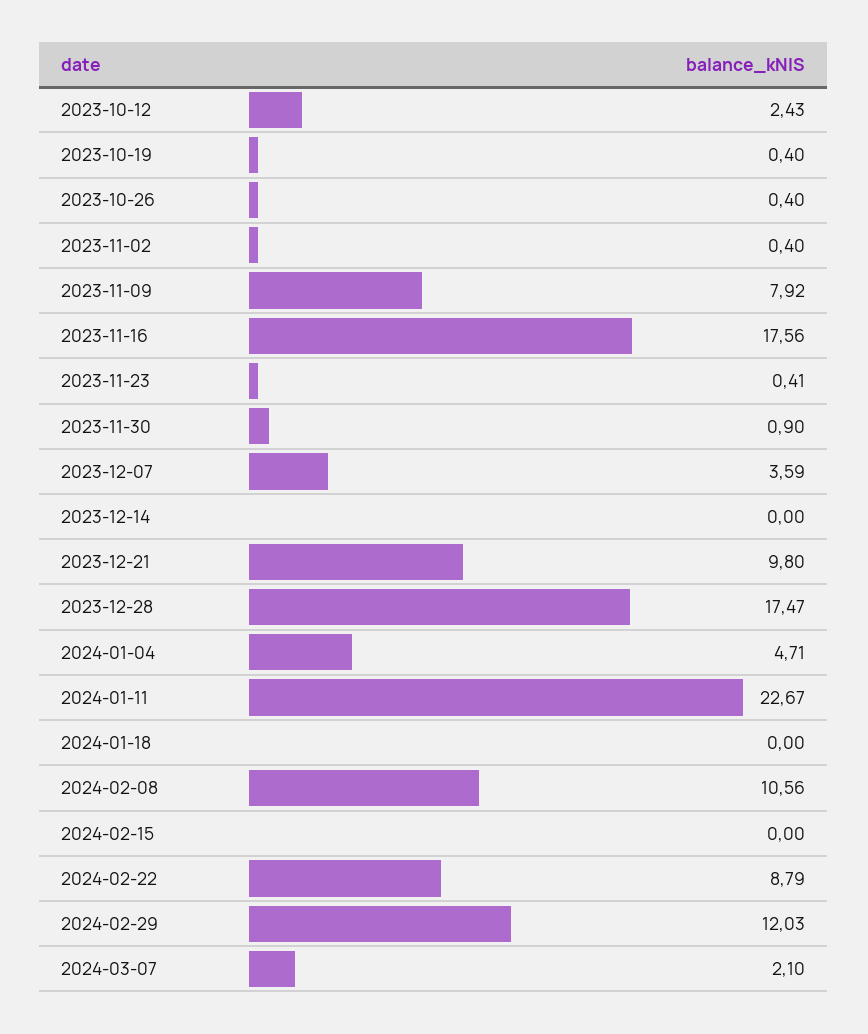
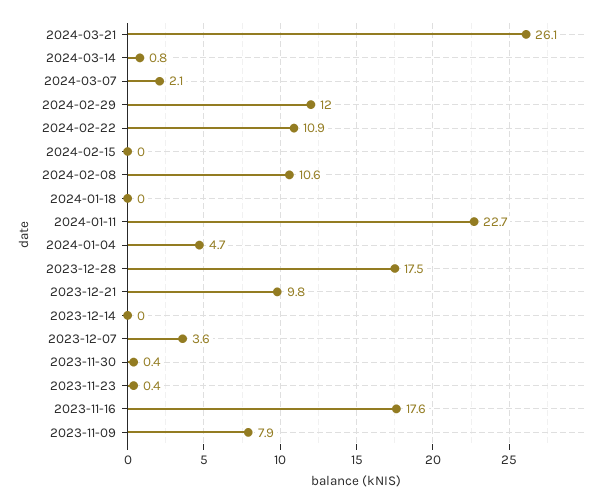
2023-10-12: 2.43 -> none
2023-10-19: 0.4 -> none
2023-10-26: 0.4 -> none
2023-11-02: 0.4 -> none
2023-11-30: 0.9 -> 0.4
2024-02-22: 8.79 -> 10.9
2024-03-21: none -> 26.1
2024-03-14: none -> 0.8

